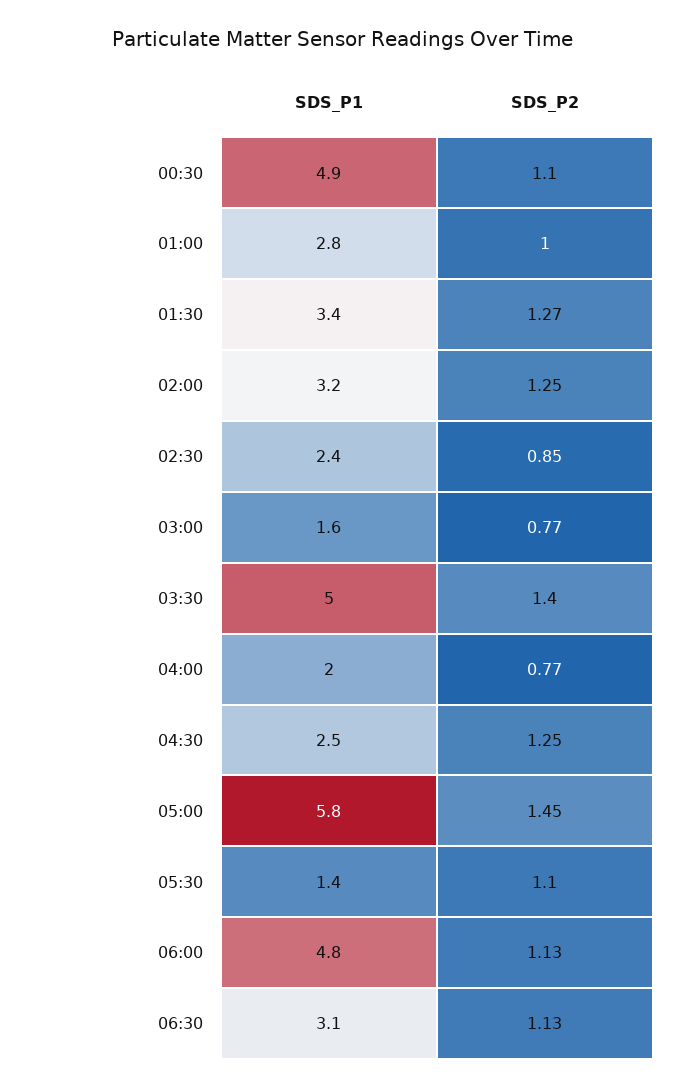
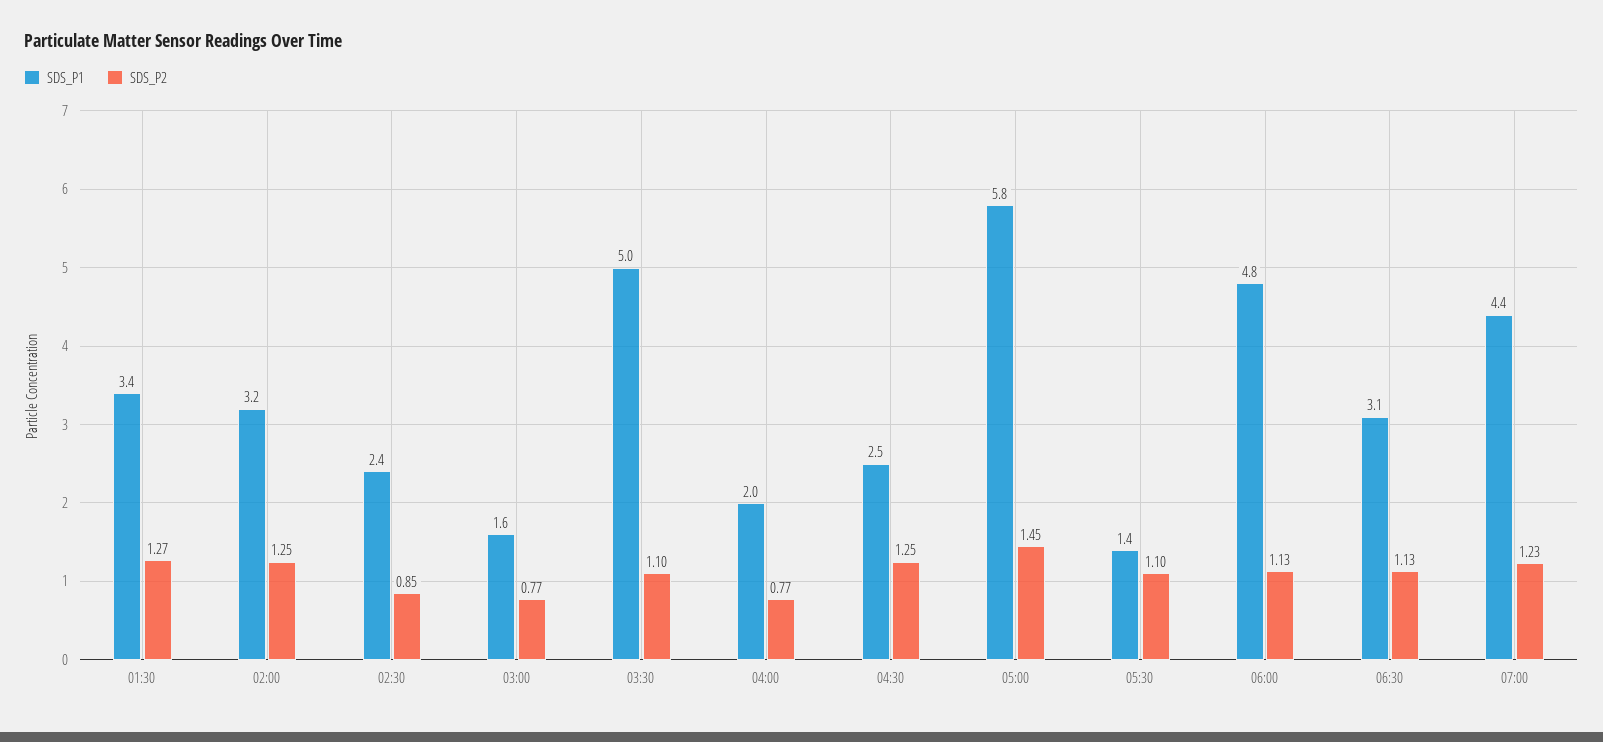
SDS_P1, 00:30: 4.9 -> none
SDS_P2, 00:30: 1.1 -> none
SDS_P1, 01:00: 2.8 -> none
SDS_P2, 01:00: 1 -> none
SDS_P2, 03:30: 1.4 -> 1.1
SDS_P1, 07:00: none -> 4.4
SDS_P2, 07:00: none -> 1.23

